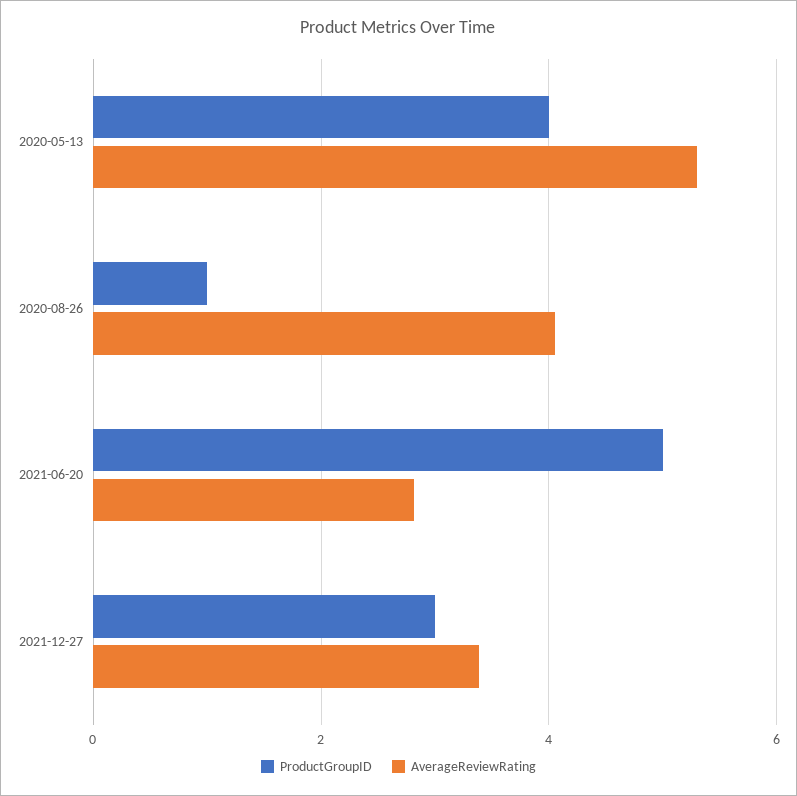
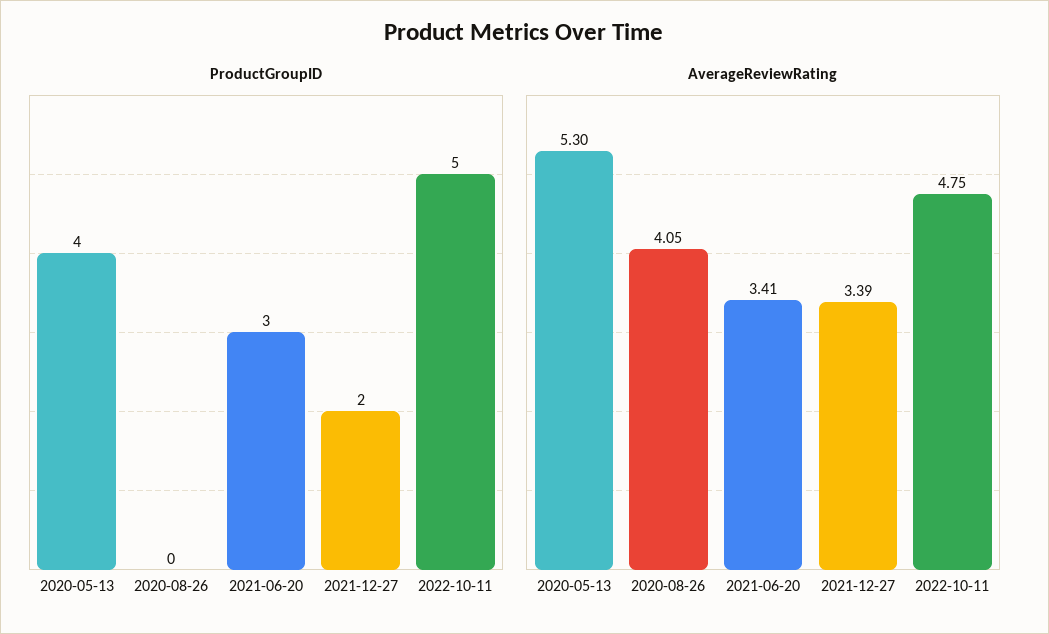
ProductGroupID, 2020-08-26: 1 -> 0
ProductGroupID, 2021-06-20: 5 -> 3
AverageReviewRating, 2021-06-20: 2.8 -> 3.41
ProductGroupID, 2021-12-27: 3 -> 2
ProductGroupID, 2022-10-11: none -> 5
AverageReviewRating, 2022-10-11: none -> 4.75

